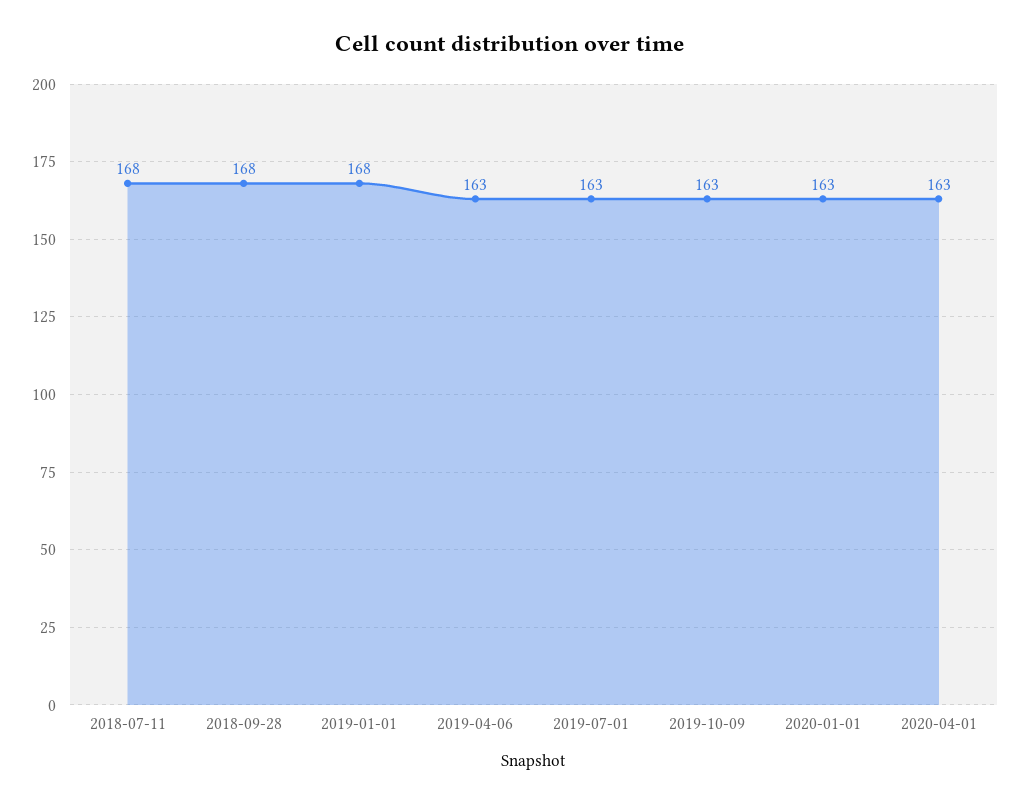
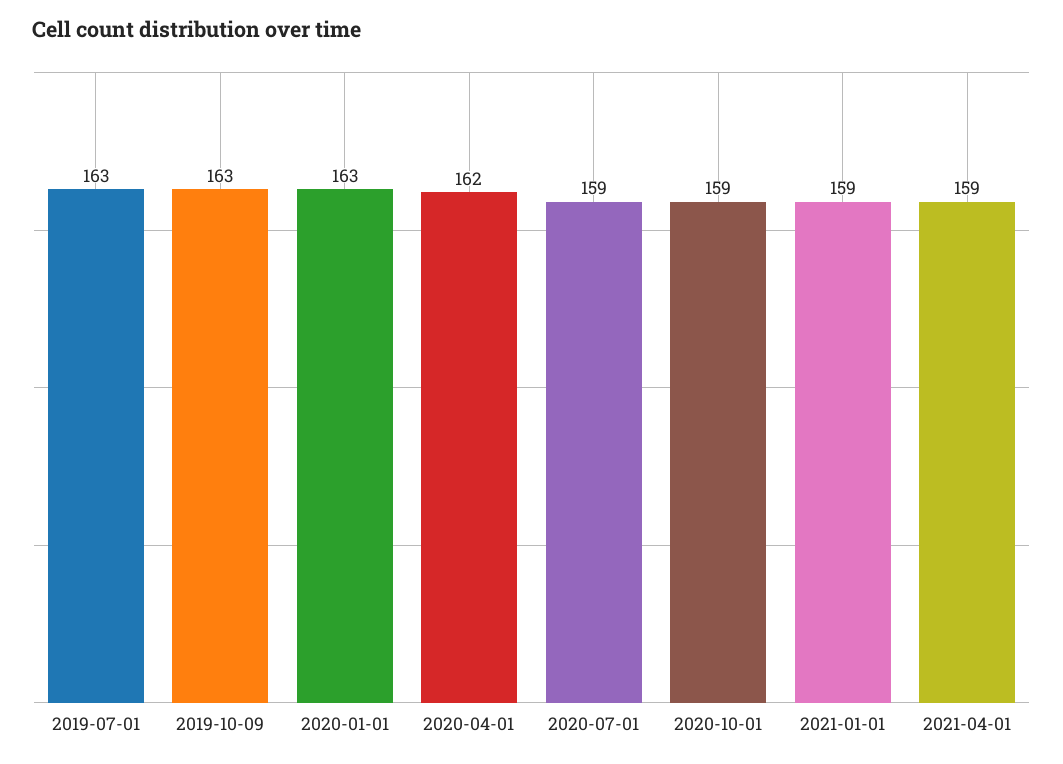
2018-07-11: 168 -> none
2018-09-28: 168 -> none
2019-01-01: 168 -> none
2019-04-06: 163 -> none
2020-04-01: 163 -> 162
2020-07-01: none -> 159
2020-10-01: none -> 159
2021-01-01: none -> 159
2021-04-01: none -> 159

